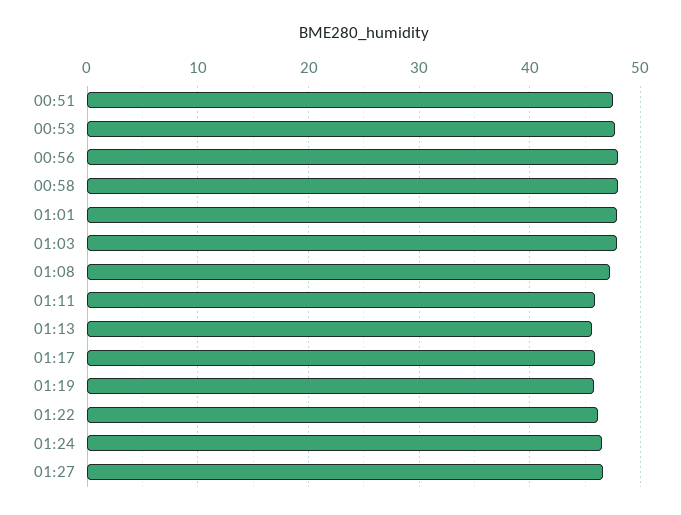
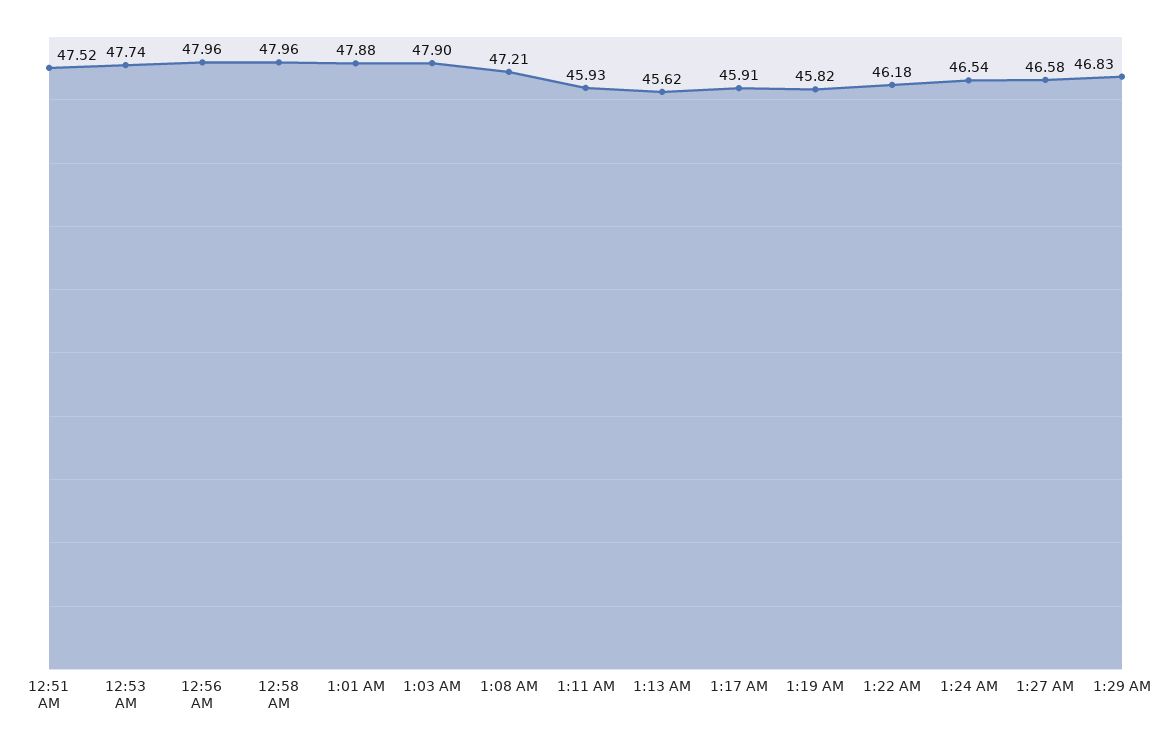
1:29 AM: none -> 46.83

